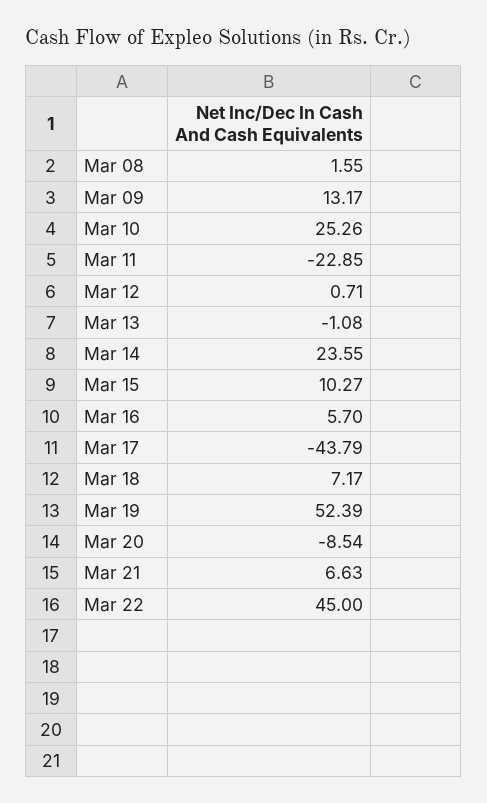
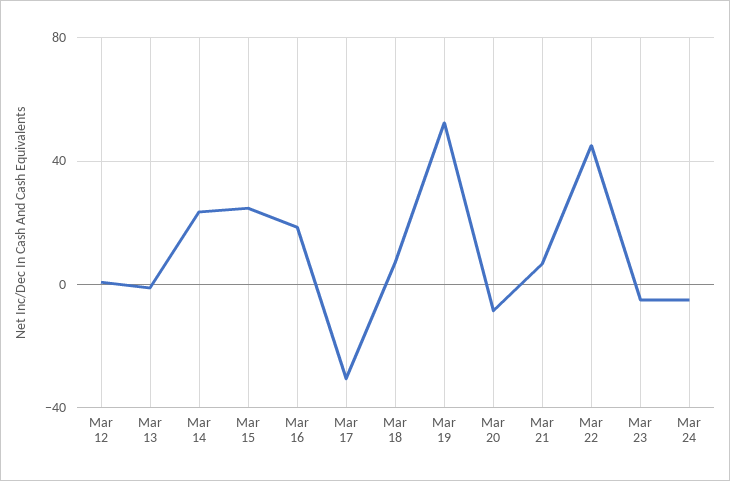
Mar 08: 1.55 -> none
Mar 09: 13.17 -> none
Mar 10: 25.26 -> none
Mar 11: -22.85 -> none
Mar 15: 10.27 -> 25
Mar 16: 5.7 -> 20
Mar 17: -43.79 -> -30
Mar 23: none -> -5
Mar 24: none -> -5

